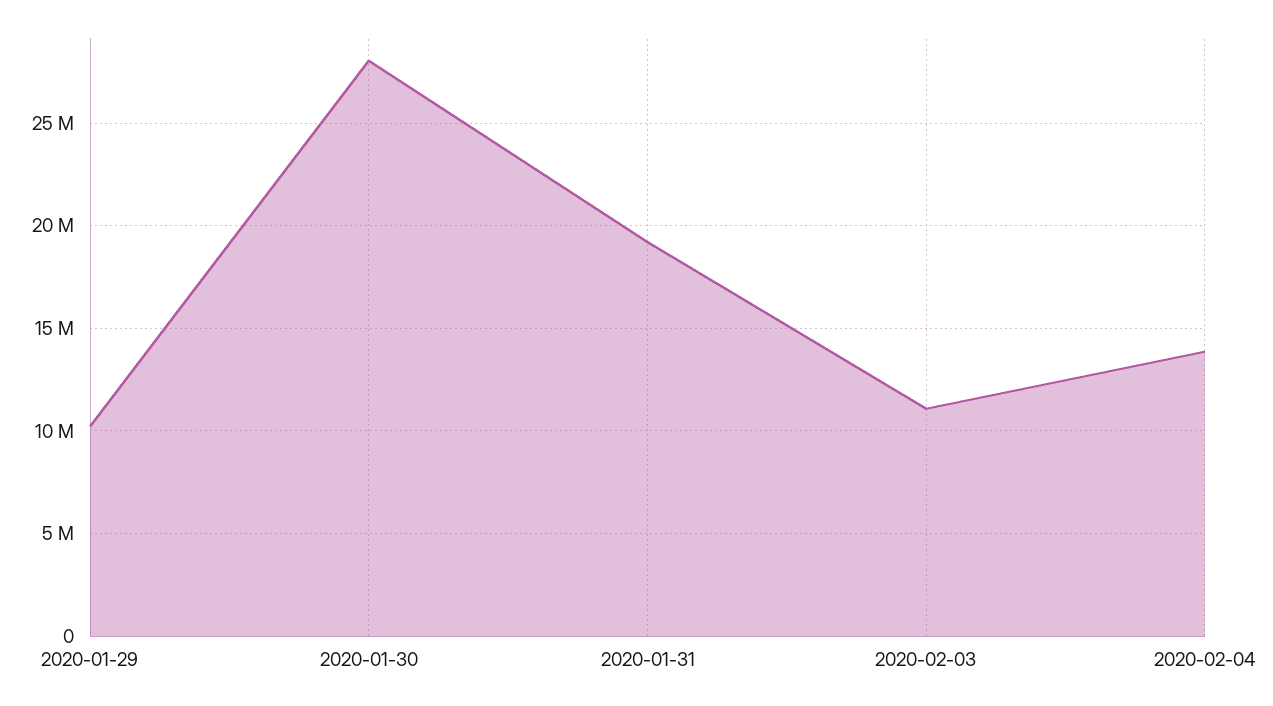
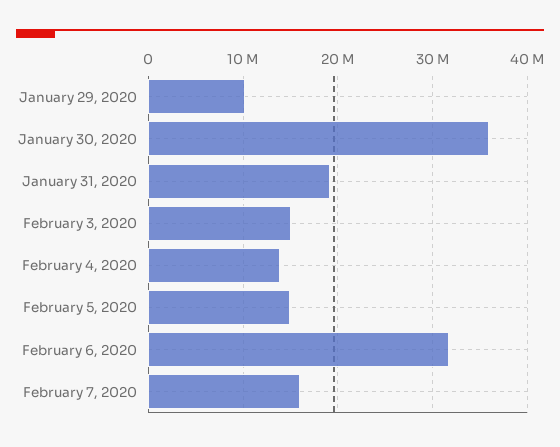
2020-01-30: 28000000 -> 36000000
2020-02-03: 11000000 -> 15000000
February 5, 2020: none -> 15000000
February 6, 2020: none -> 32000000
February 7, 2020: none -> 16000000

